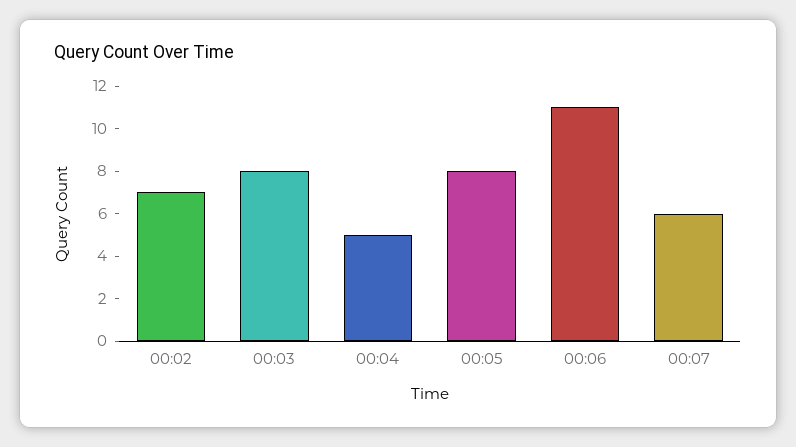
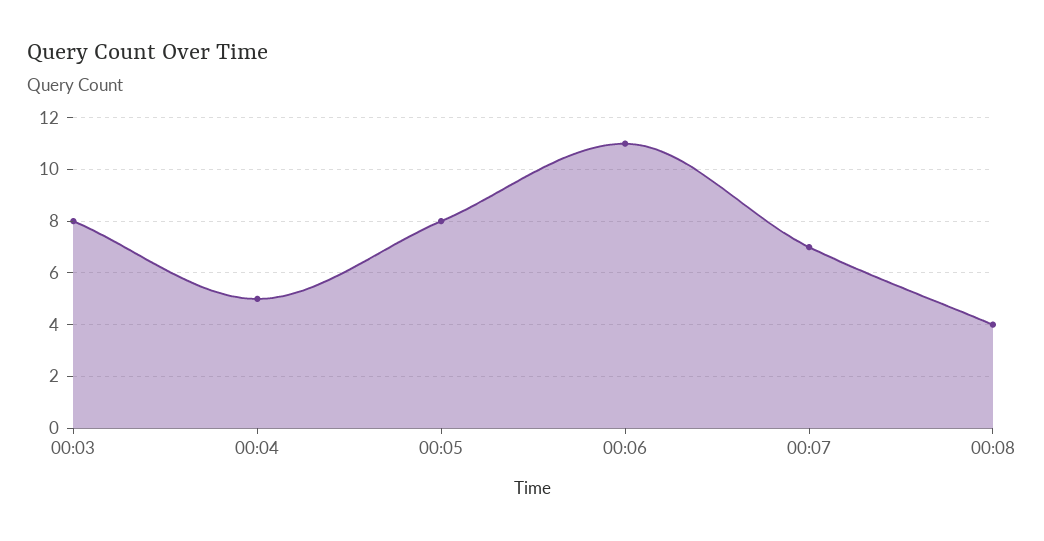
00:02: 7 -> none
00:07: 6 -> 7
00:08: none -> 4

